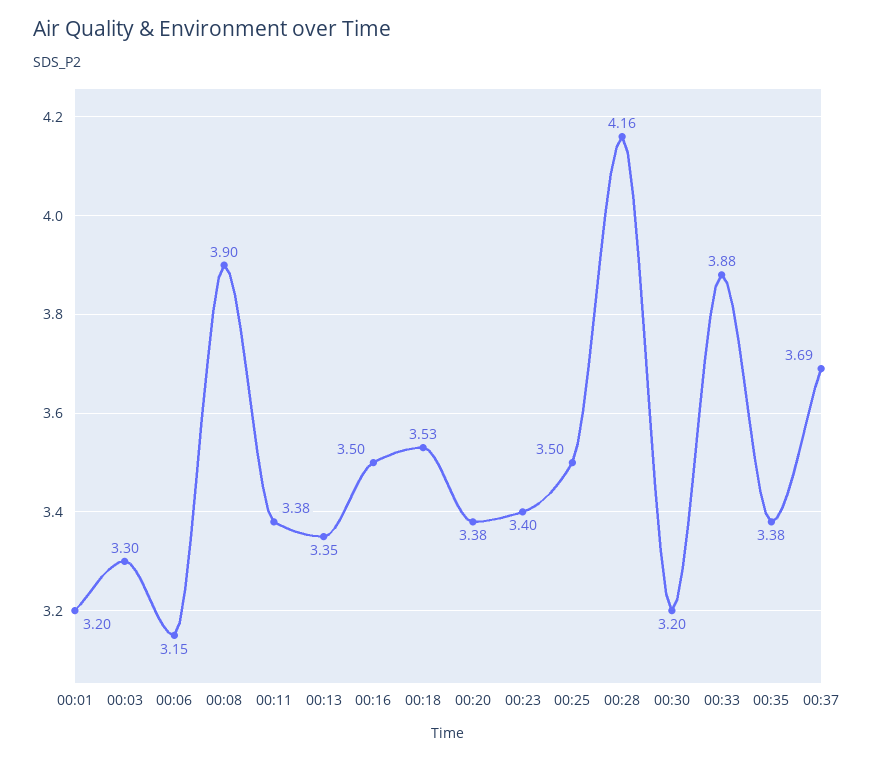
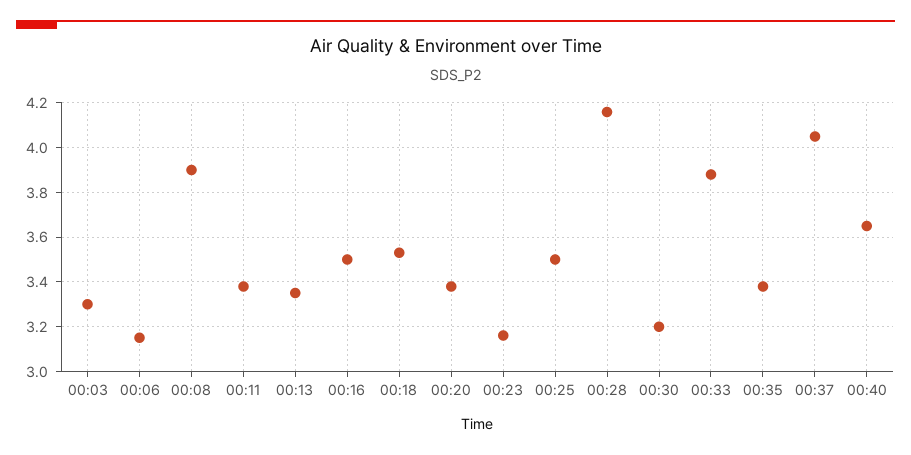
00:01: 3.2 -> none
00:23: 3.4 -> 3.15
00:37: 3.69 -> 4.05
00:40: none -> 3.65

